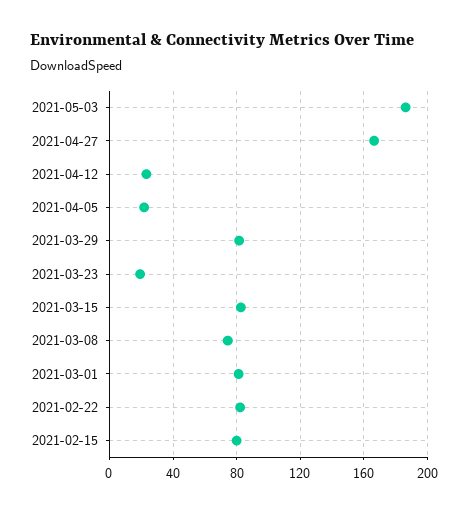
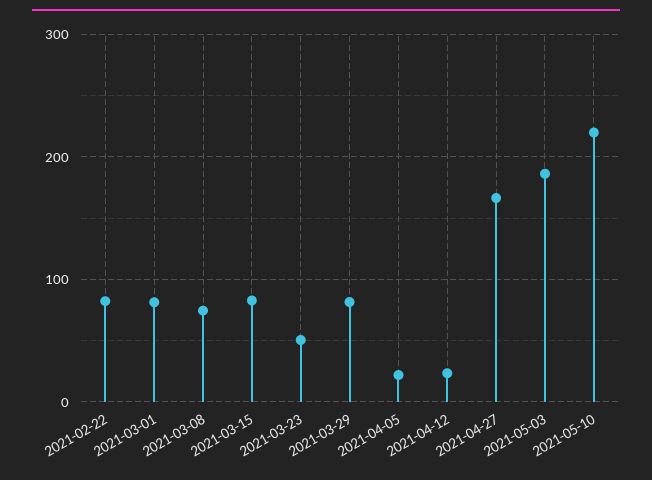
2021-03-23: 20 -> 50
2021-02-15: 80 -> none
2021-05-10: none -> 220

